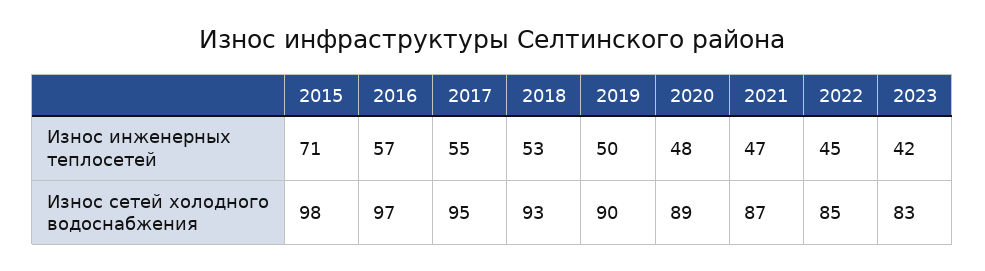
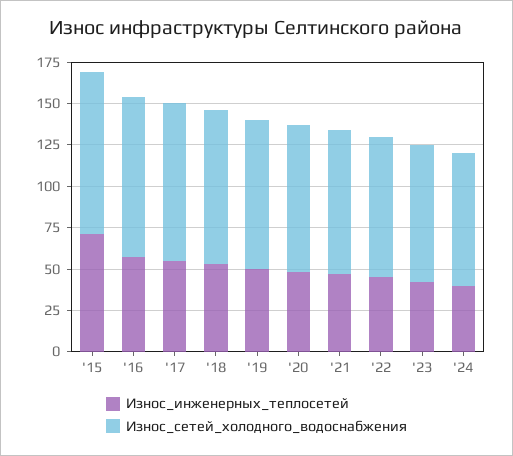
Износ инженерных теплосетей, '24: none -> 40
Износ сетей холодного водоснабжения, '24: none -> 80

